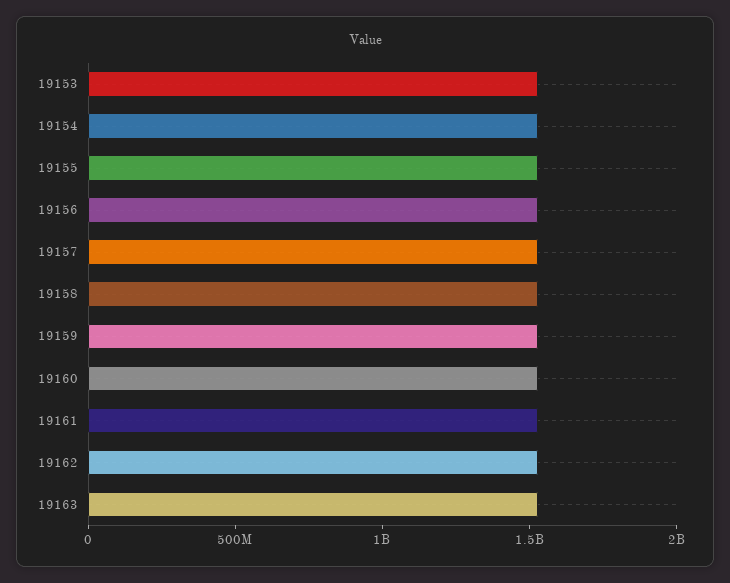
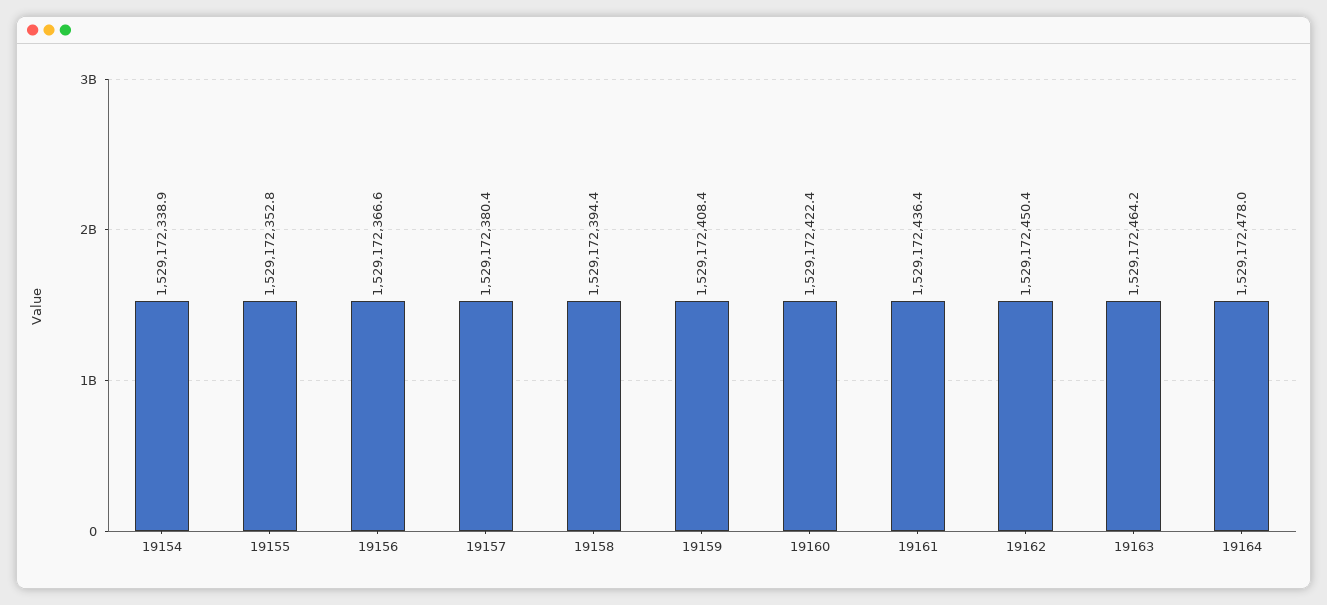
19153: 1500000000 -> none
19164: none -> 1529172478

